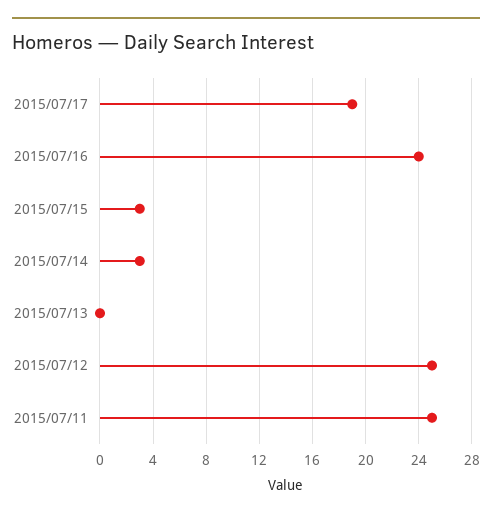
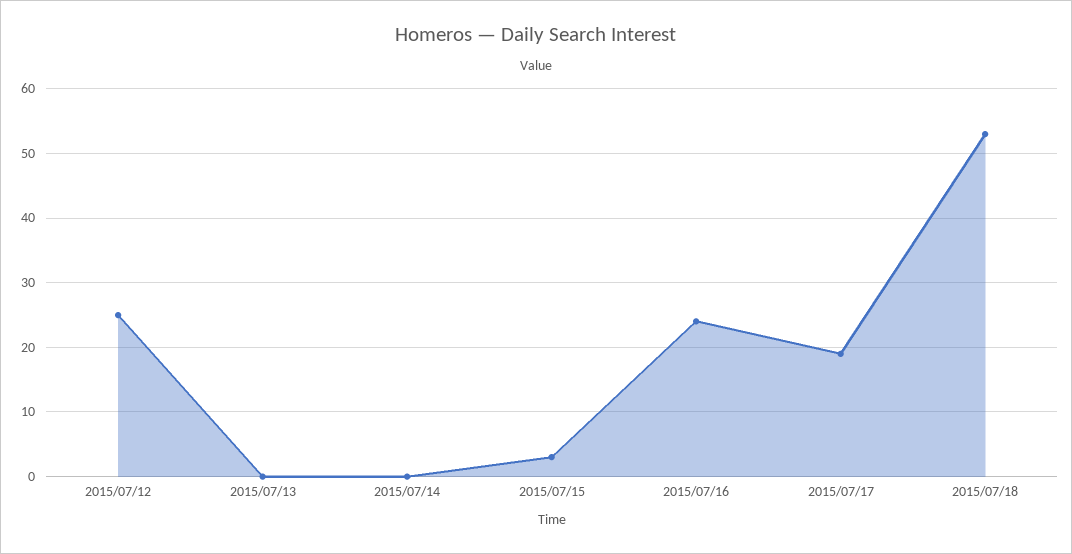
2015/07/14: 3 -> 0
2015/07/11: 25 -> none
2015/07/18: none -> 53

